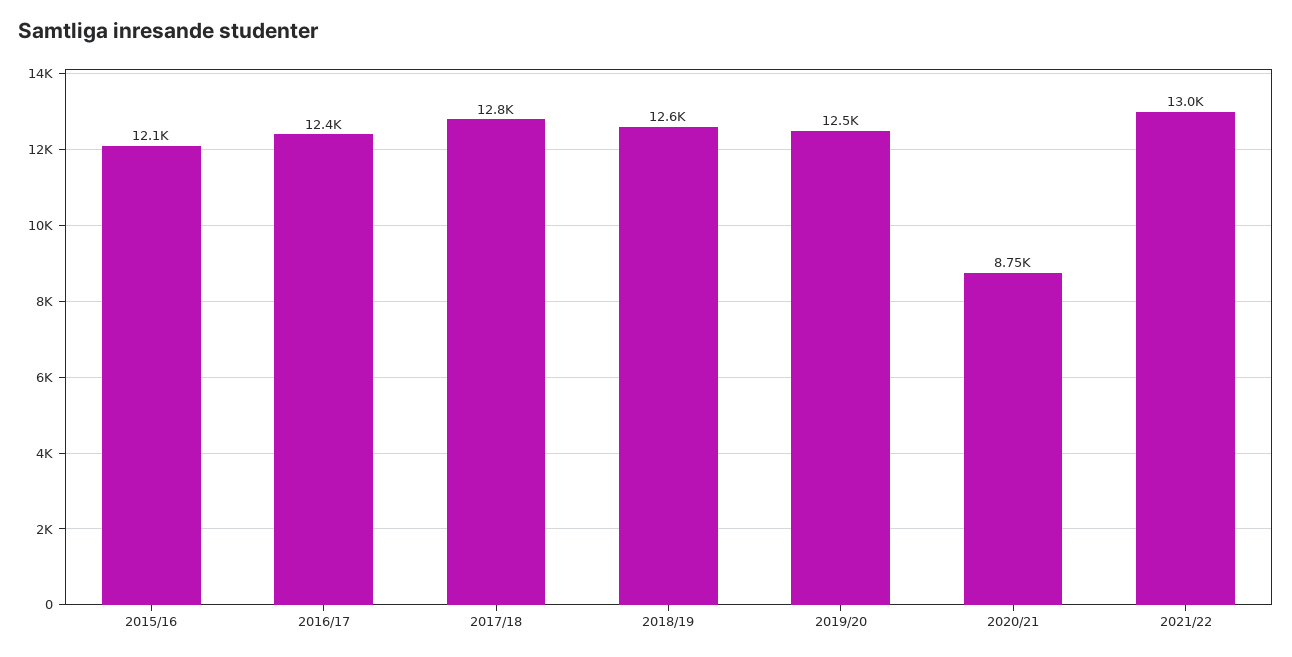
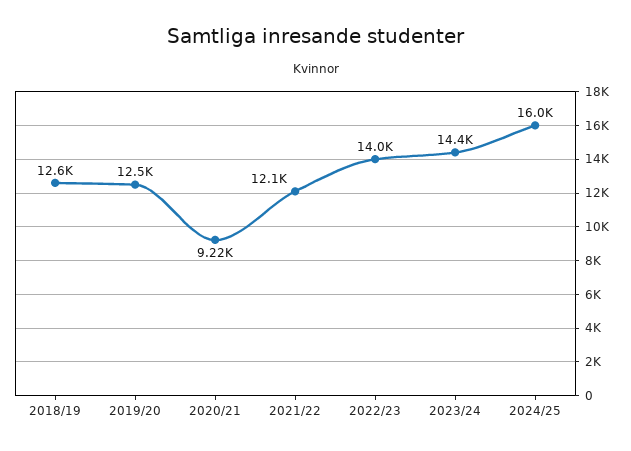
2015/16: 12100 -> none
2016/17: 12400 -> none
2017/18: 12800 -> none
2020/21: 8750 -> 9220
2021/22: 13000 -> 12100
2022/23: none -> 14000
2023/24: none -> 14400
2024/25: none -> 16000

